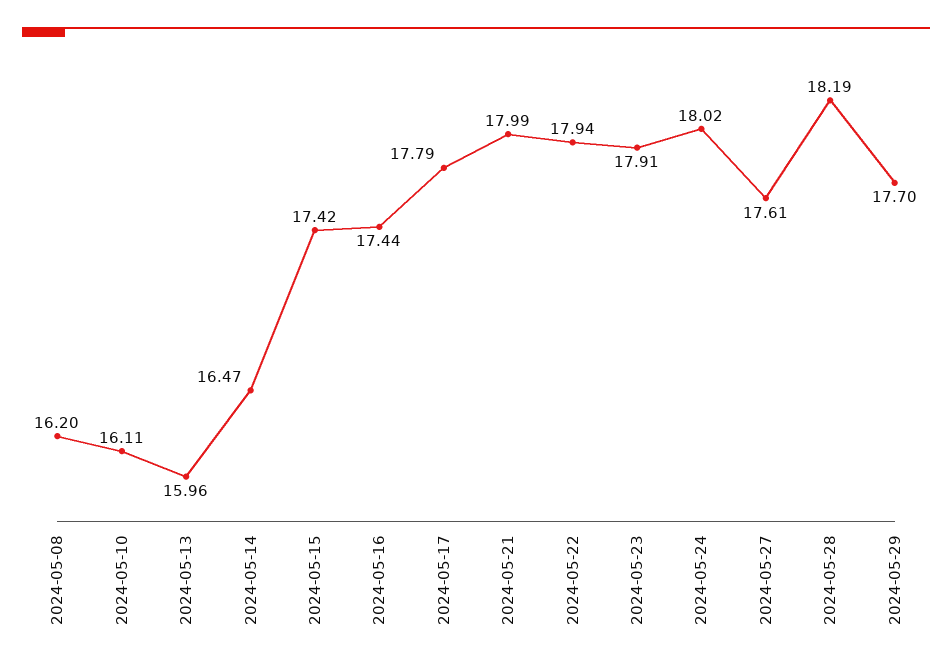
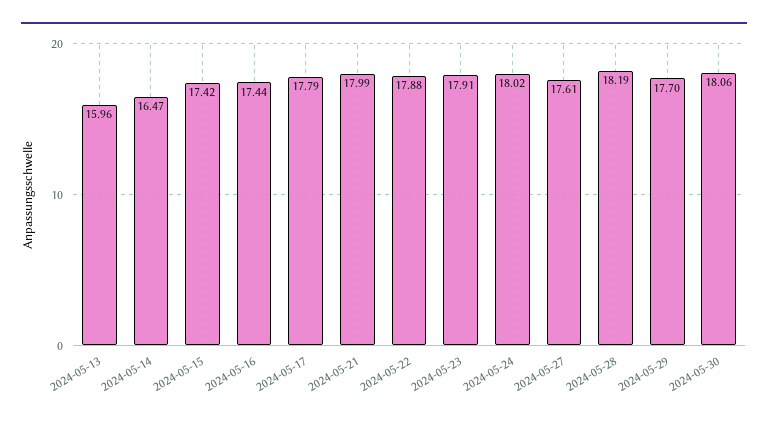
2024-05-08: 16.2 -> none
2024-05-10: 16.11 -> none
2024-05-22: 17.94 -> 17.88
2024-05-30: none -> 18.06

